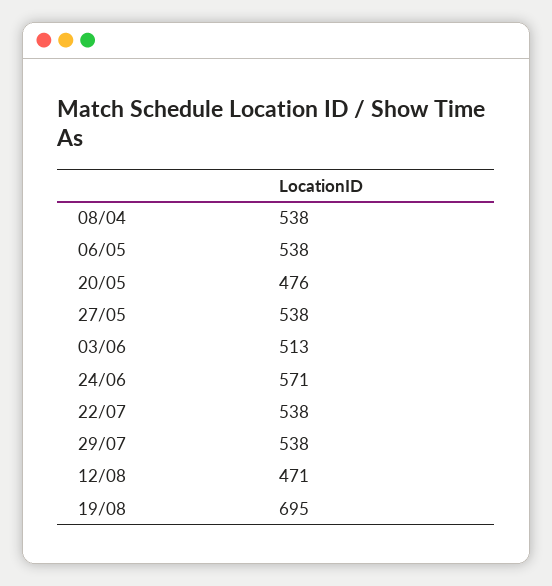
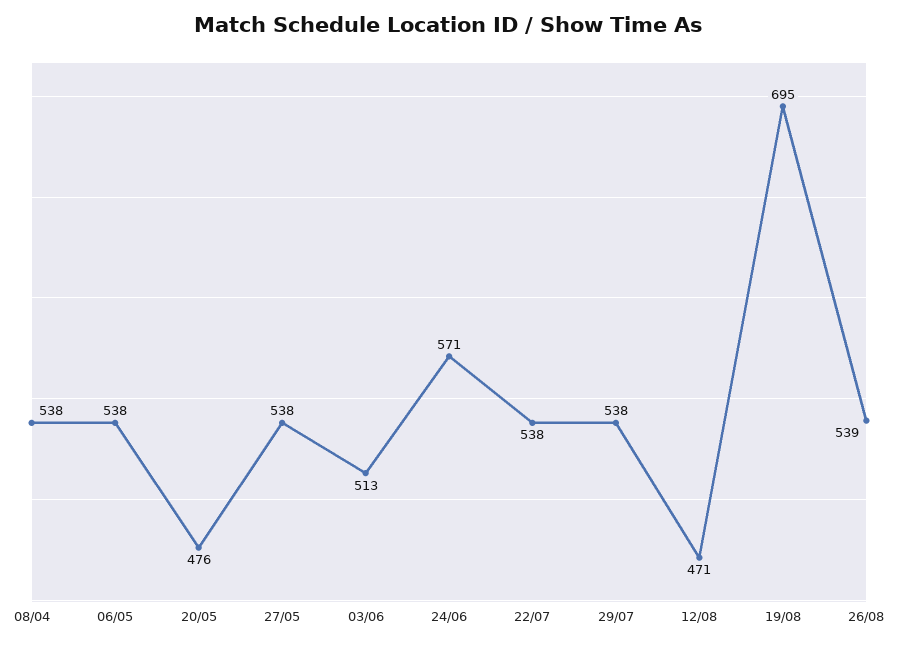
26/08: none -> 539

